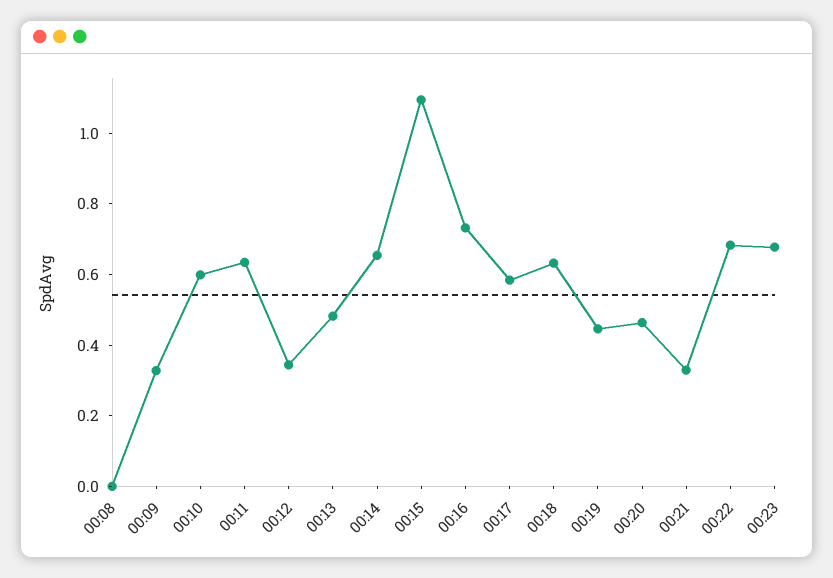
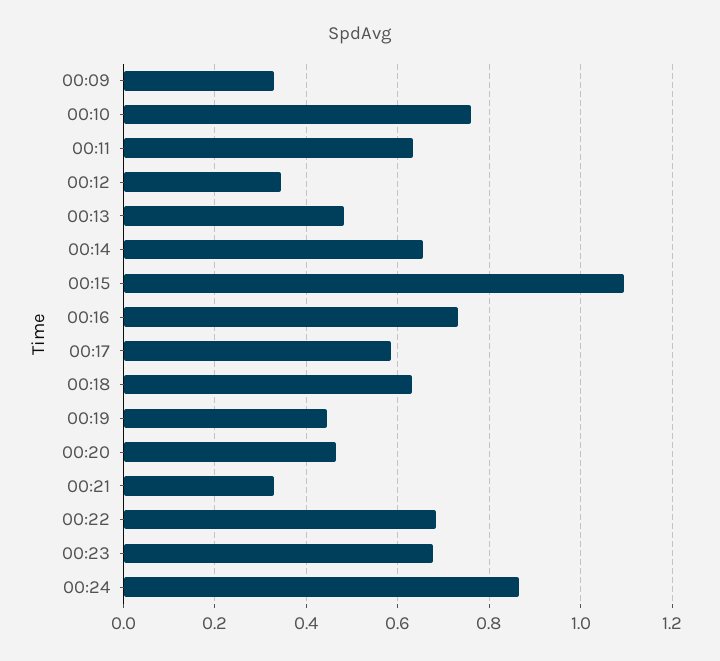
00:08: 0 -> none
00:10: 0.6 -> 0.76
00:24: none -> 0.86

